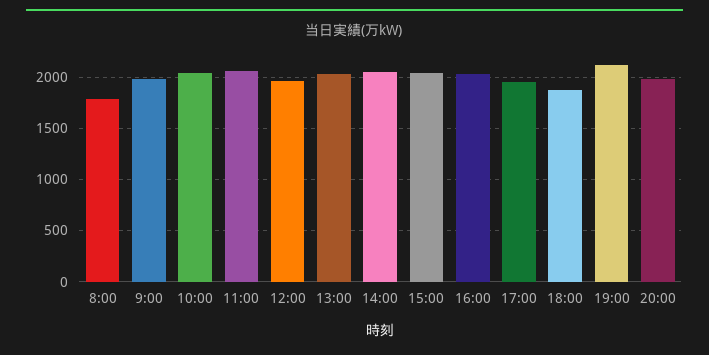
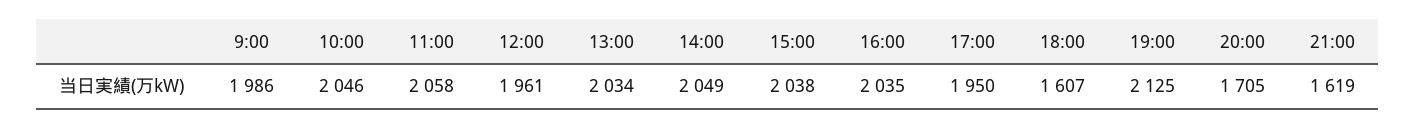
8:00: 1800 -> none
18:00: 1900 -> 1607
20:00: 2000 -> 1705
21:00: none -> 1619

